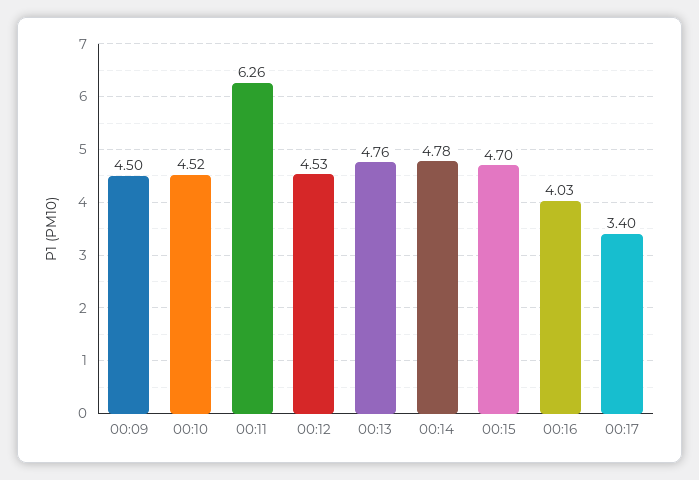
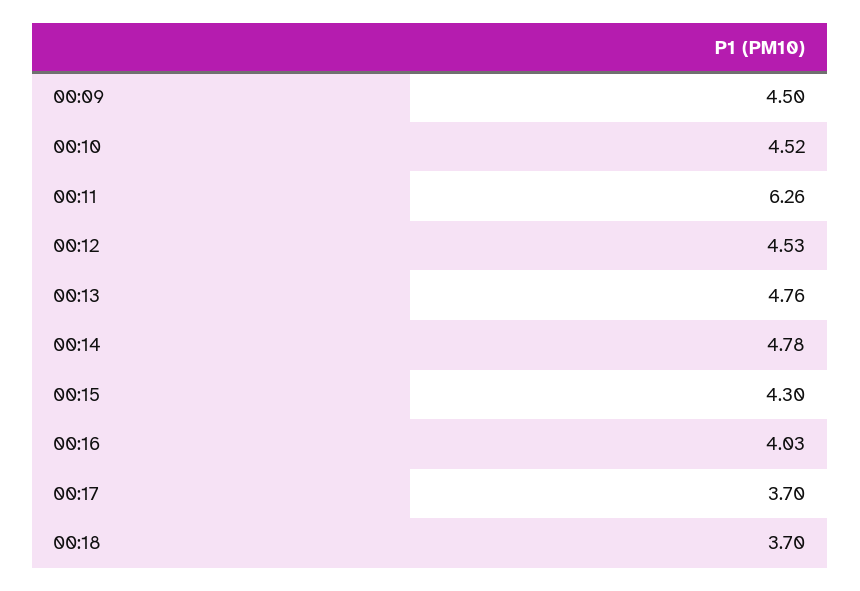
00:15: 4.7 -> 4.3
00:17: 3.4 -> 3.7
00:18: none -> 3.7

